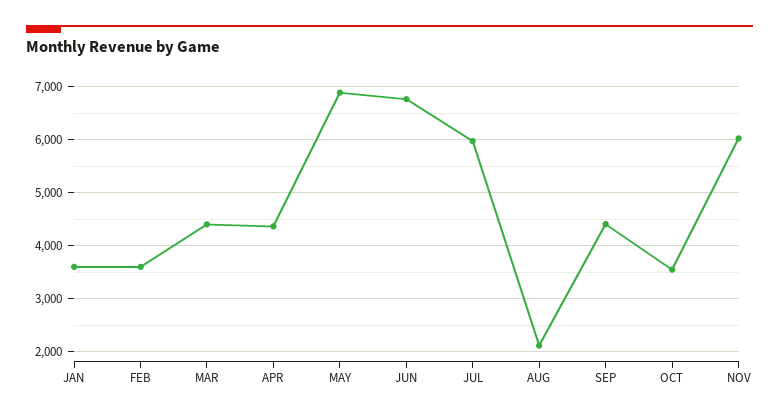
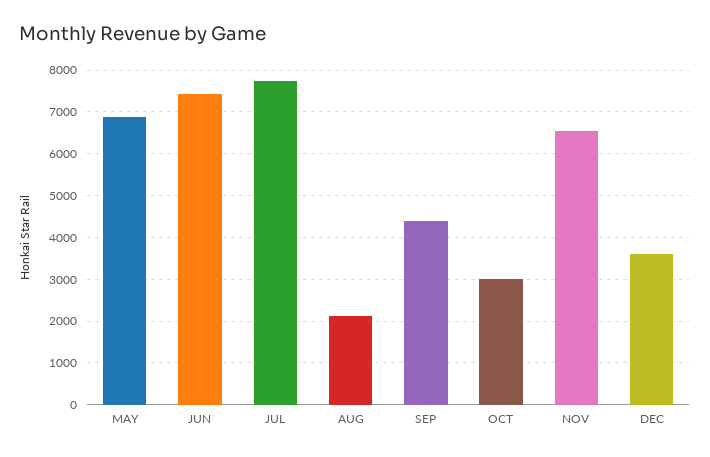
JAN: 3600 -> none
FEB: 3600 -> none
MAR: 4400 -> none
APR: 4400 -> none
JUN: 6800 -> 7400
JUL: 6000 -> 7800
OCT: 3600 -> 3000
NOV: 6000 -> 6600
DEC: none -> 3600

